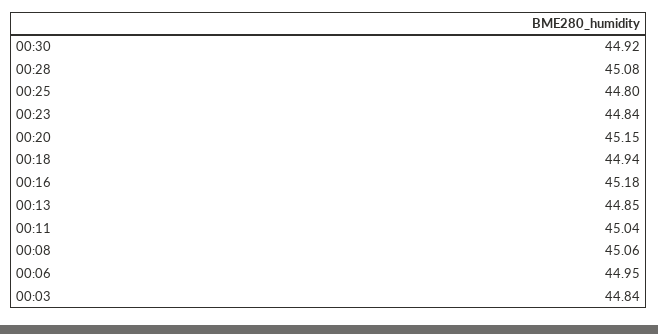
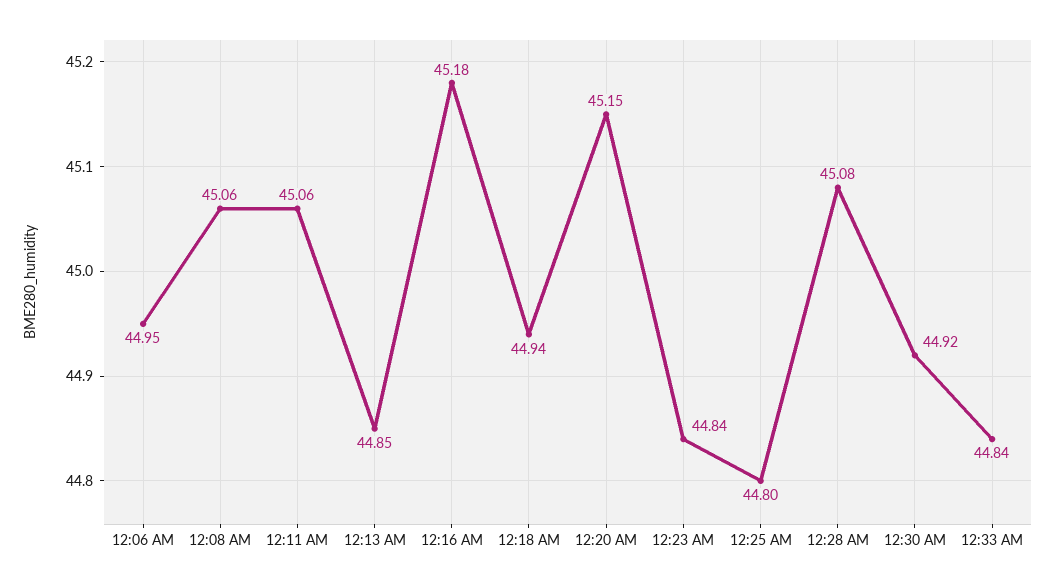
00:11: 45.04 -> 45.06
00:03: 44.84 -> none
12:33 AM: none -> 44.84

